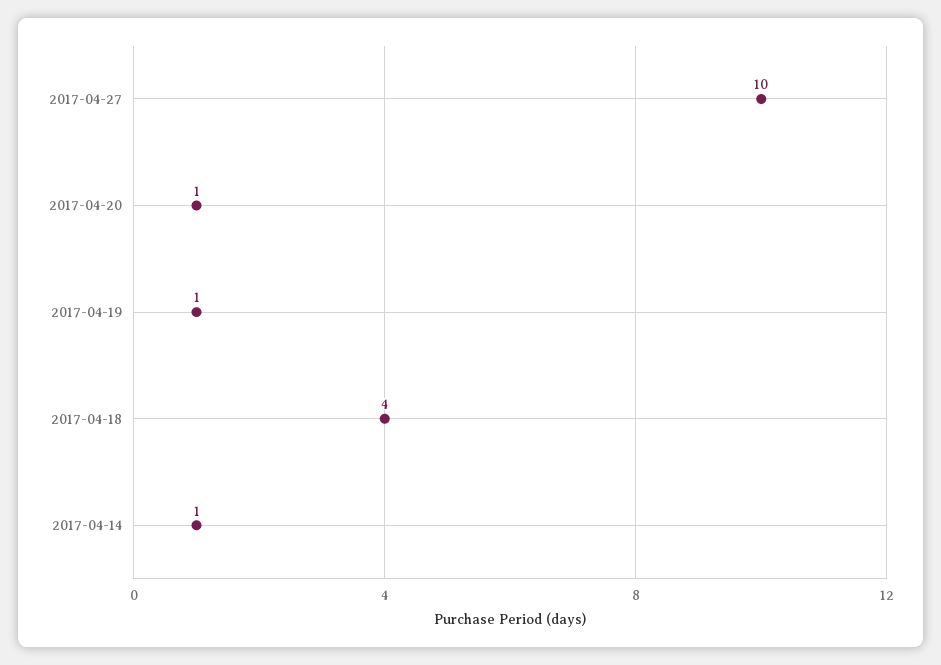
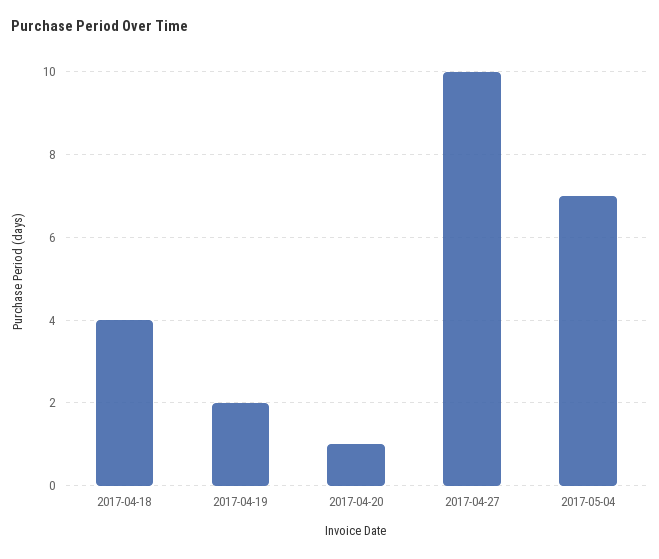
2017-04-19: 1 -> 2
2017-04-14: 1 -> none
2017-05-04: none -> 7

